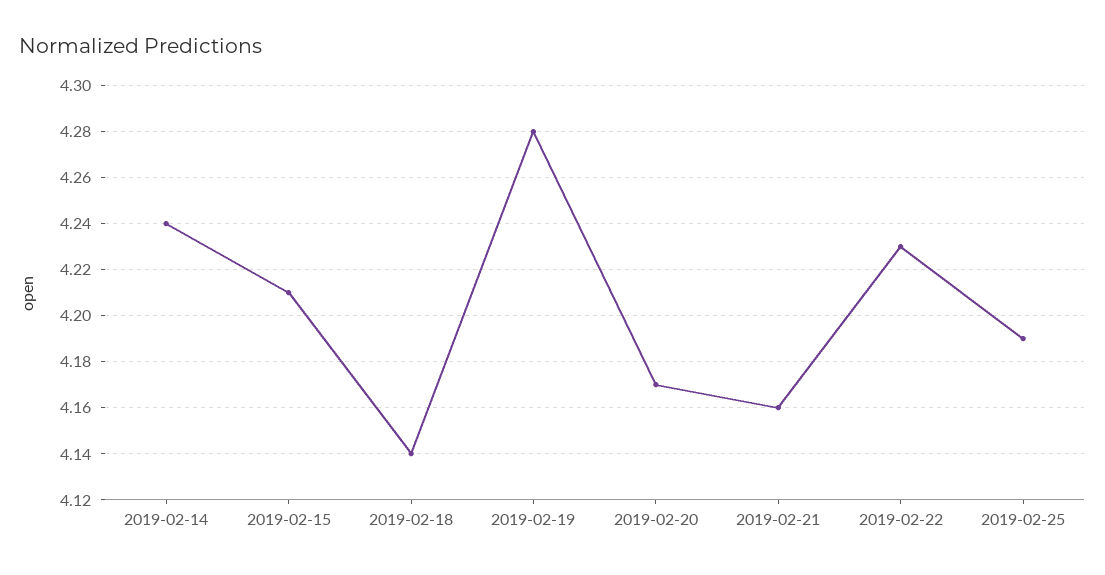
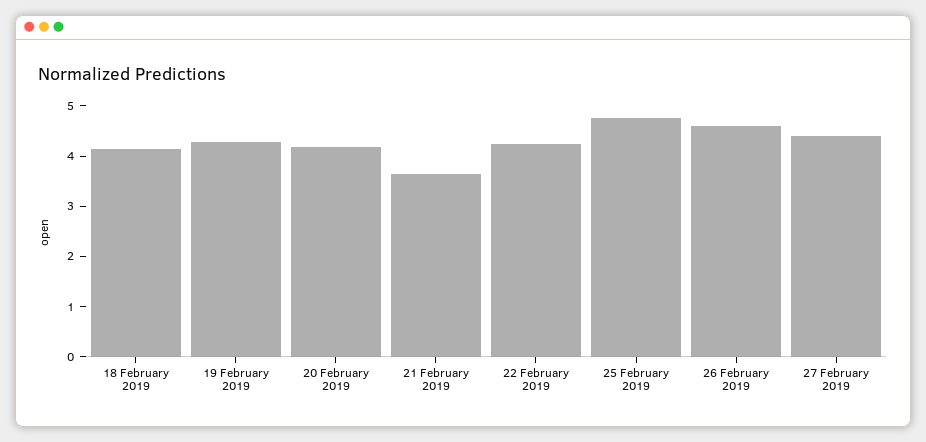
2019-02-14: 4.24 -> none
2019-02-15: 4.21 -> none
2019-02-21: 4.16 -> 3.6
2019-02-25: 4.19 -> 4.8
26 February 2019: none -> 4.6
27 February 2019: none -> 4.4

